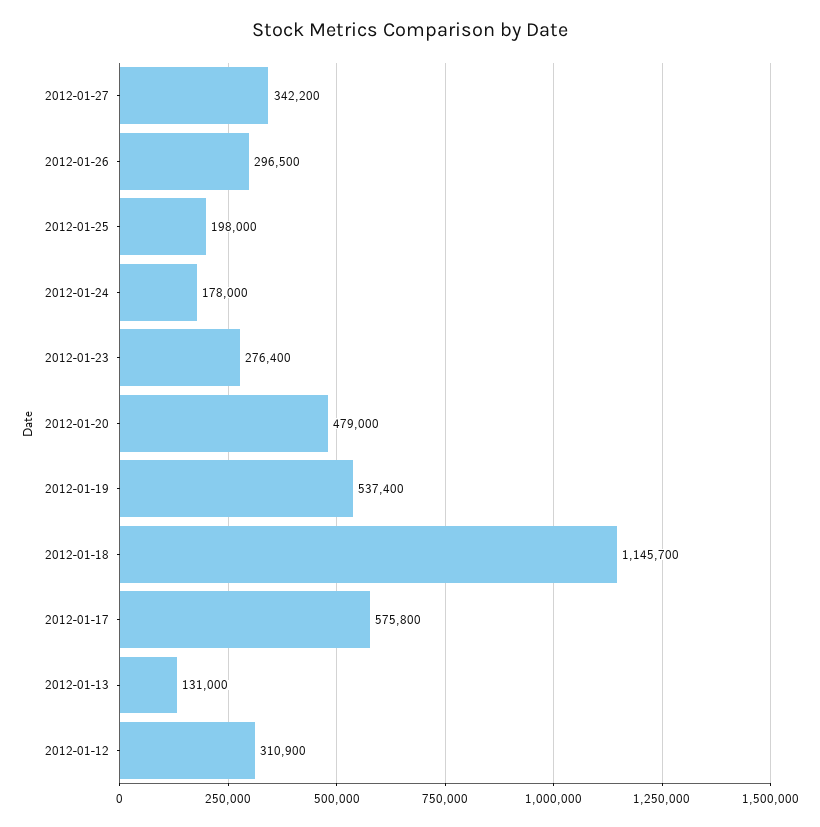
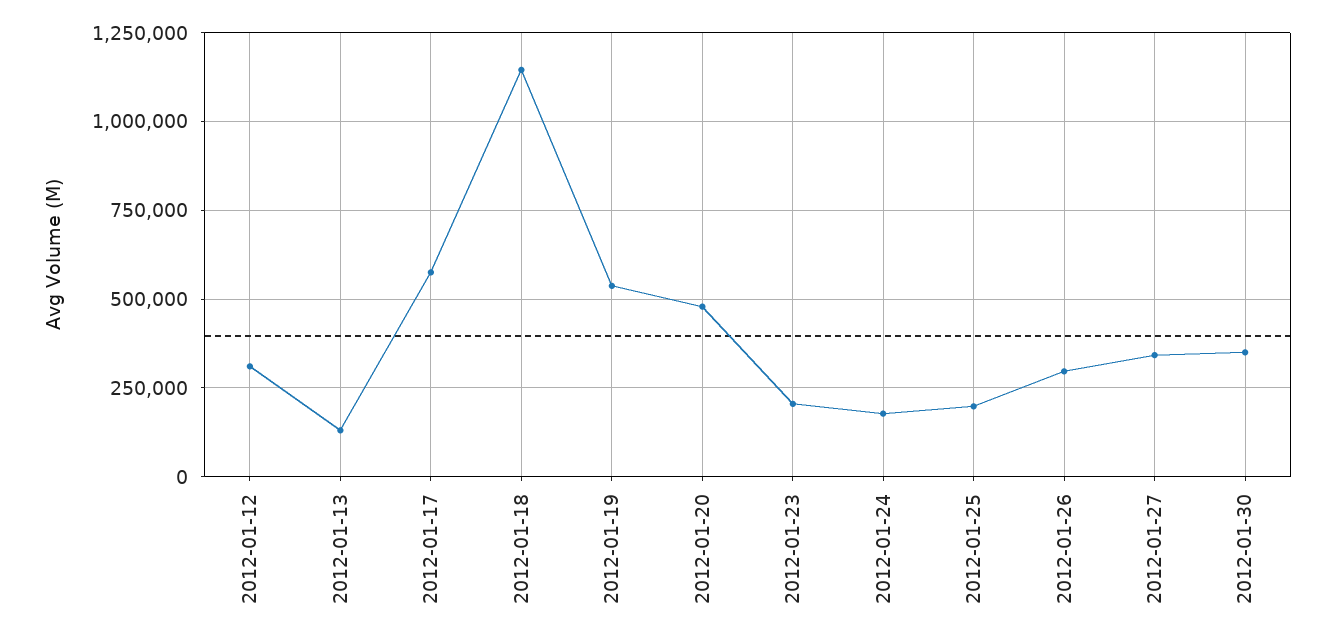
2012-01-23: 276400 -> 200000
2012-01-30: none -> 350000

